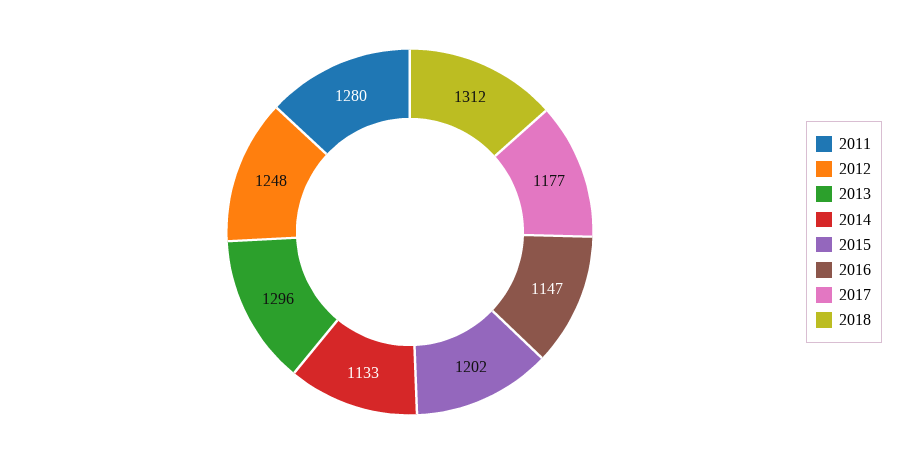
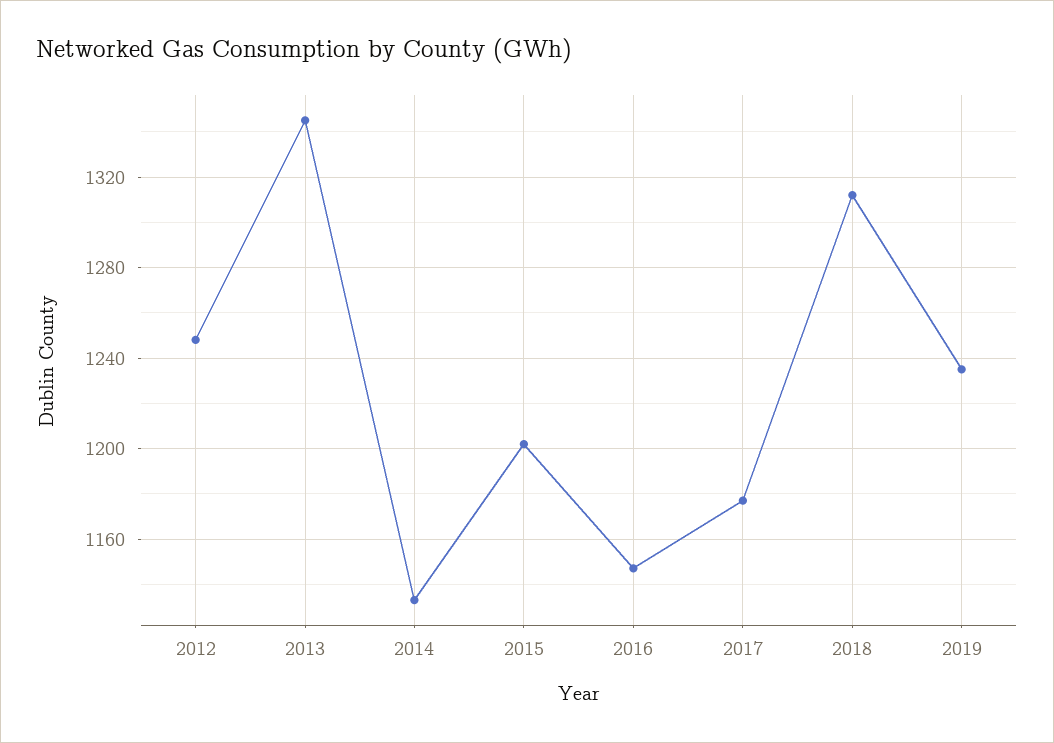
2011: 1280 -> none
2013: 1296 -> 1345
2019: none -> 1235

